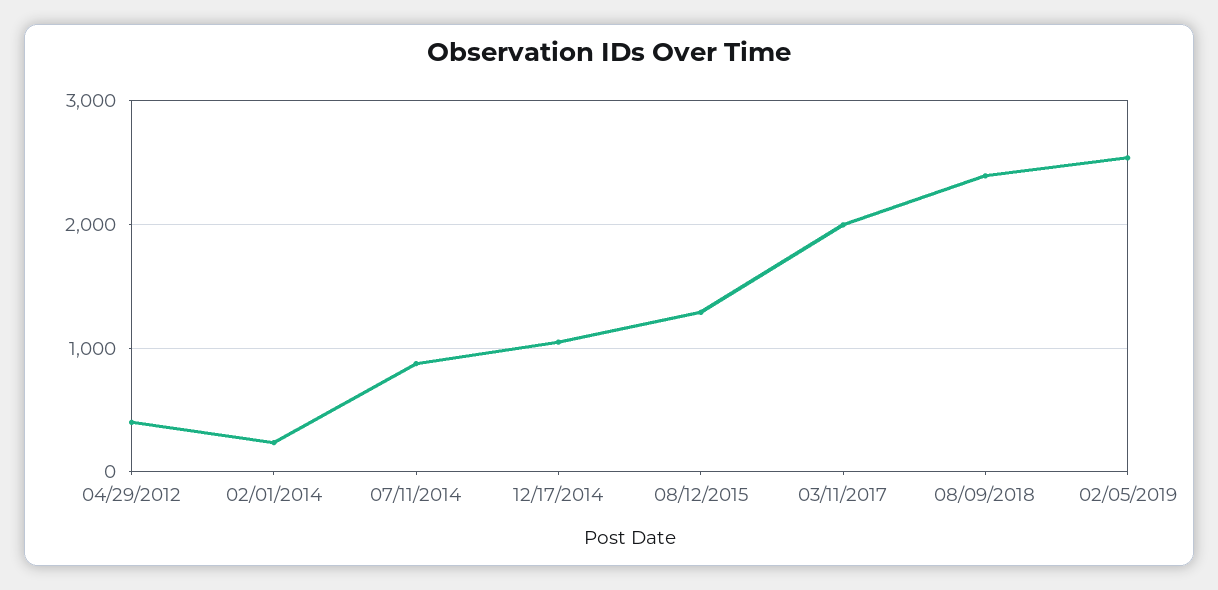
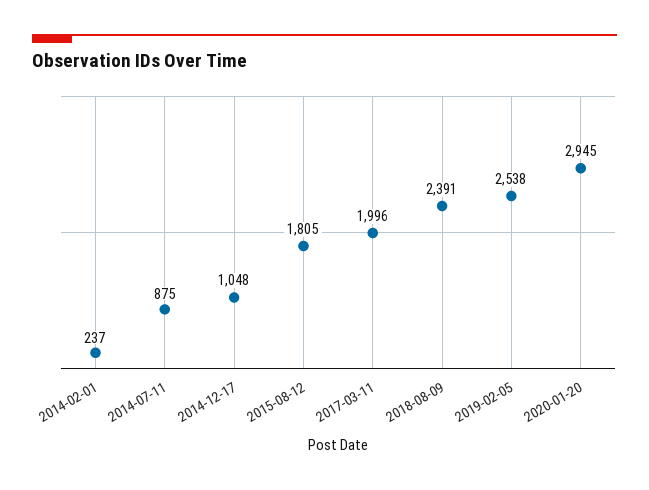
04/29/2012: 400 -> none
08/12/2015: 1300 -> 1805
2020-01-20: none -> 2945

